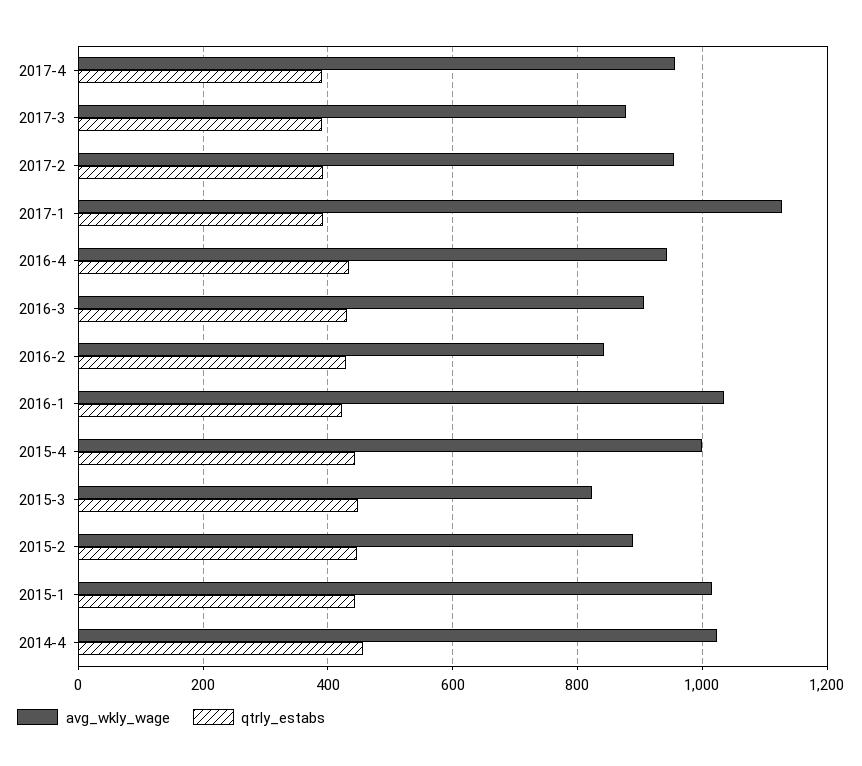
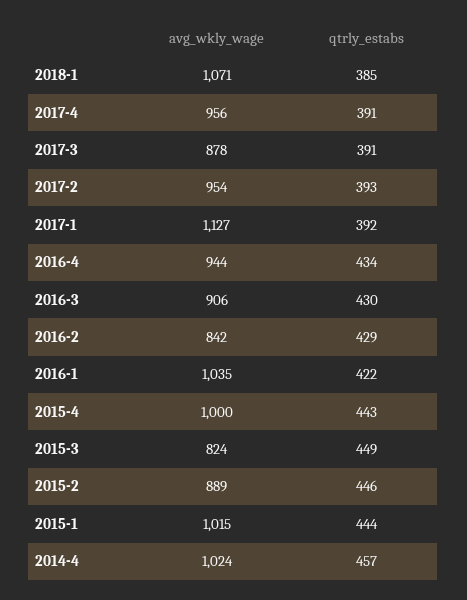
avg_wkly_wage, 2018-1: none -> 1071
qtrly_estabs, 2018-1: none -> 385

